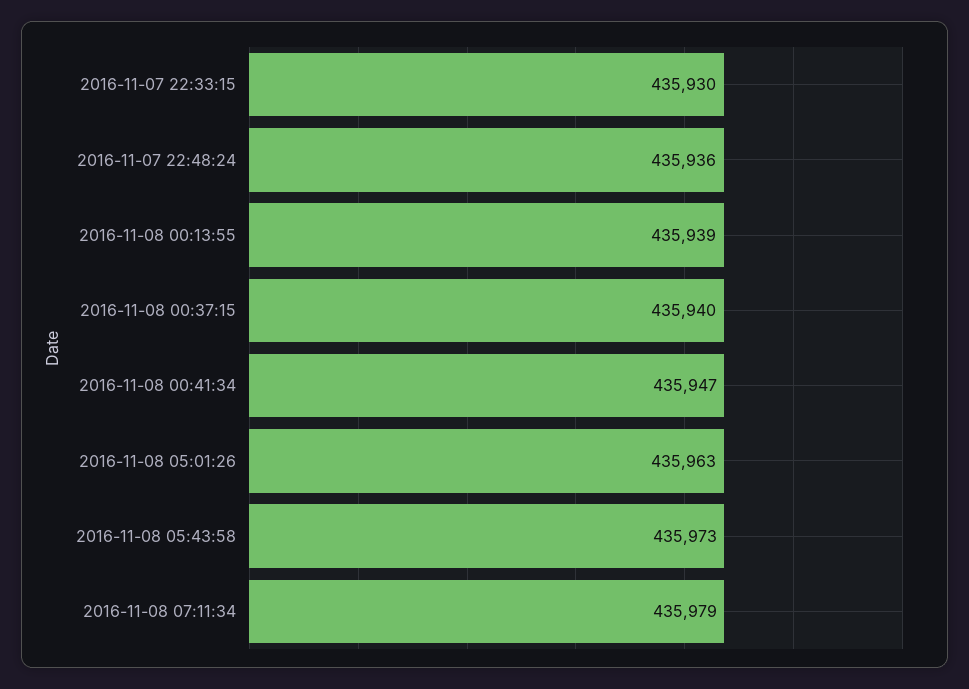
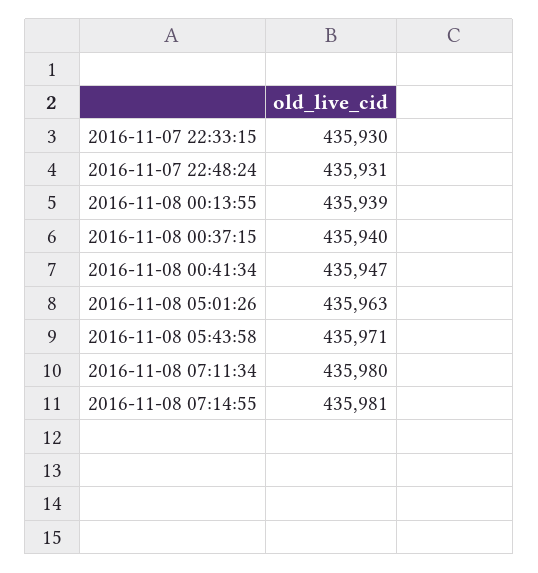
2016-11-07 22:48:24: 435936 -> 435931
2016-11-08 05:43:58: 435973 -> 435971
2016-11-08 07:11:34: 435979 -> 435980
2016-11-08 07:14:55: none -> 435981

